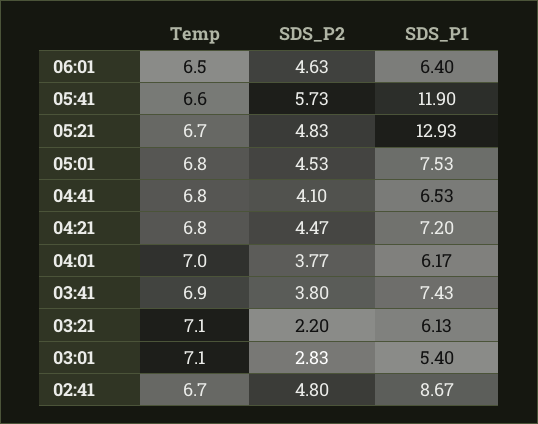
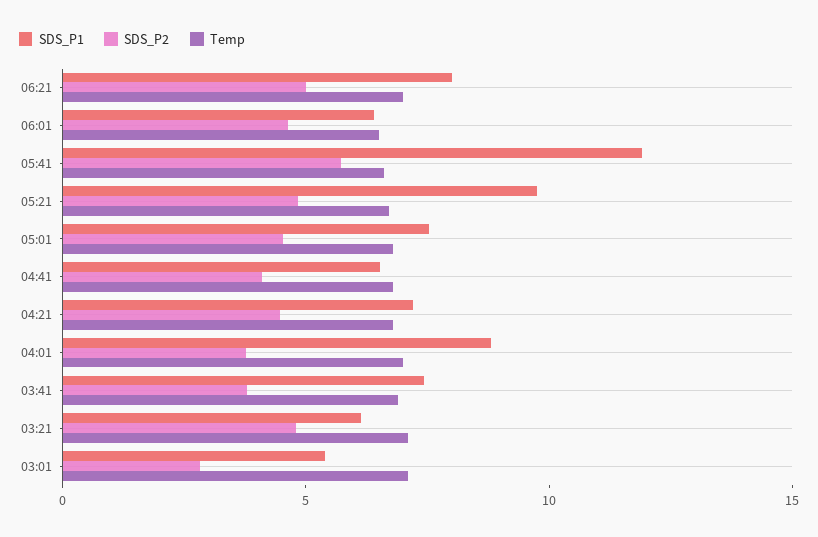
SDS_P1, 05:21: 12.93 -> 10
SDS_P1, 04:01: 6.17 -> 9
SDS_P2, 03:21: 2.2 -> 5
Temp, 02:41: 6.7 -> none
SDS_P2, 02:41: 4.8 -> none
SDS_P1, 02:41: 8.67 -> none
SDS_P1, 06:21: none -> 8
SDS_P2, 06:21: none -> 5
Temp, 06:21: none -> 7

